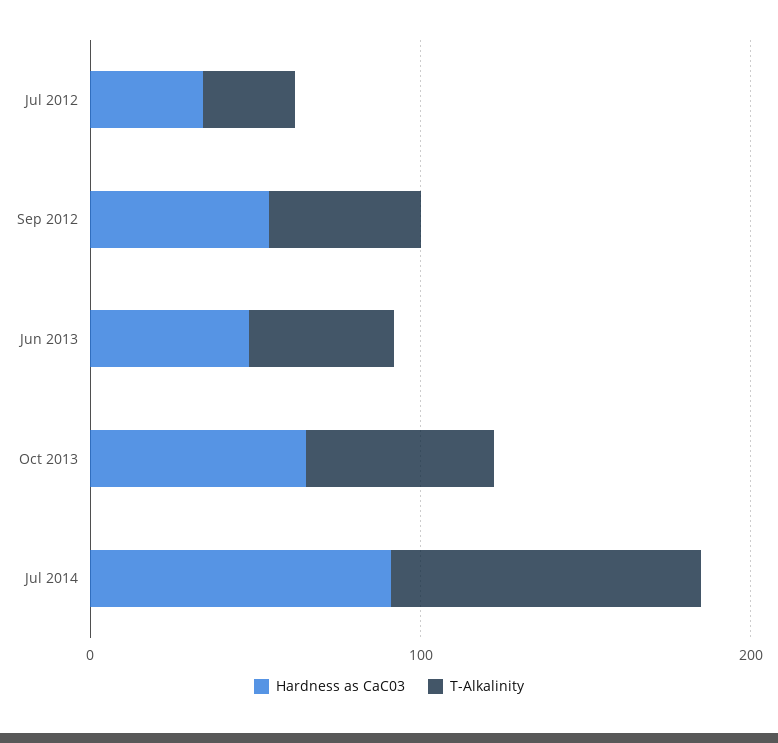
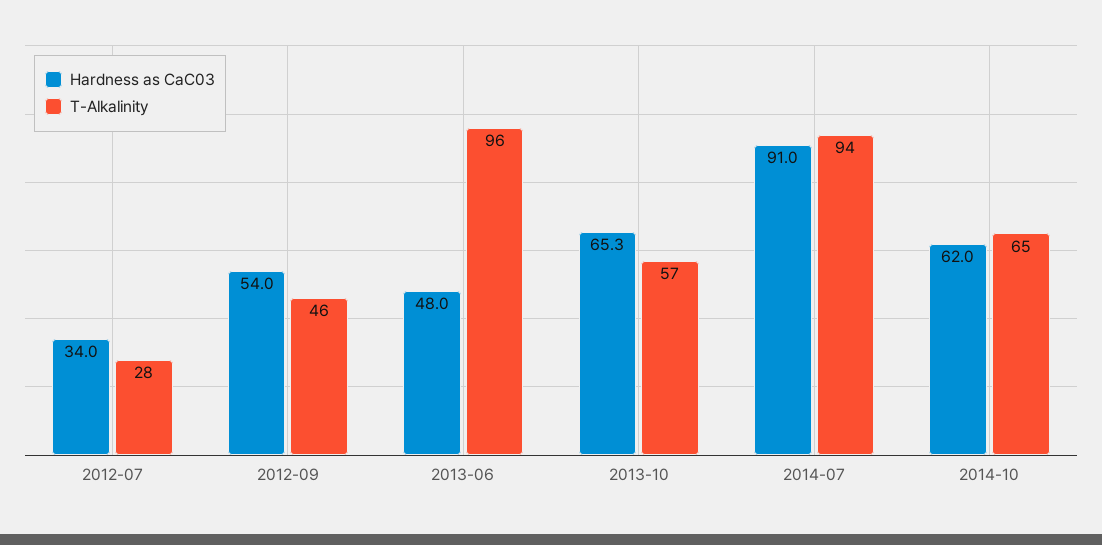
T-Alkalinity, Jun 2013: 40 -> 96
Hardness as CaC03, 2014-10: none -> 62
T-Alkalinity, 2014-10: none -> 65

